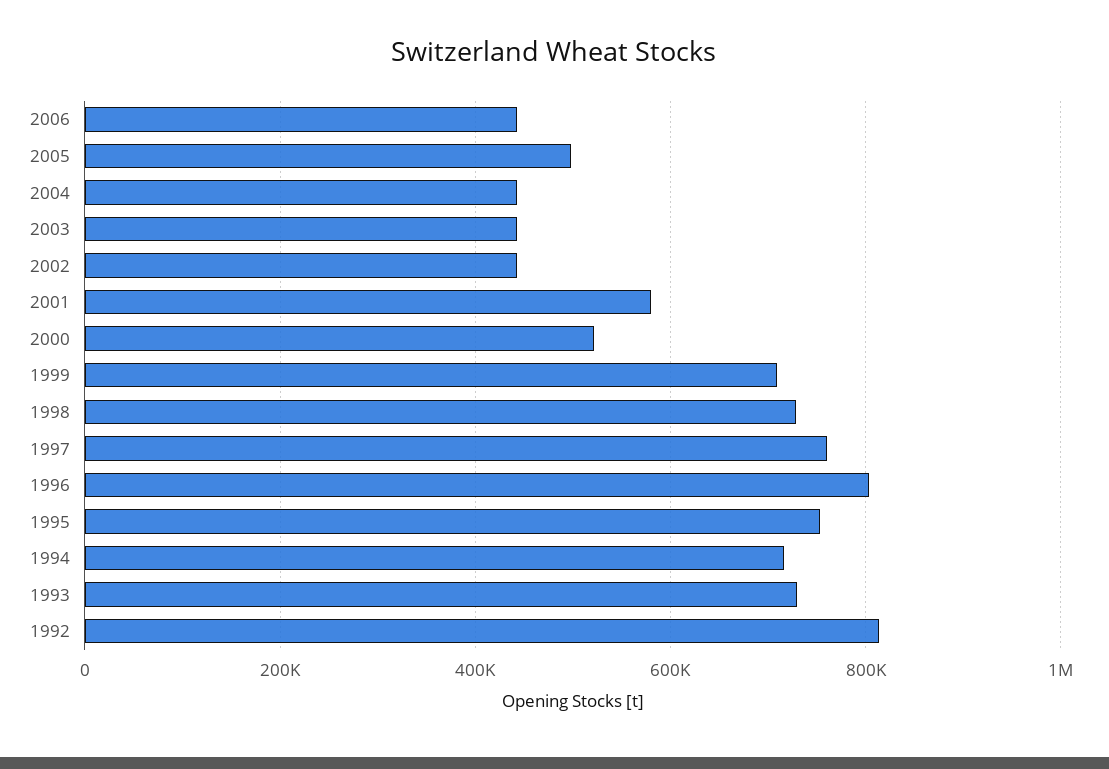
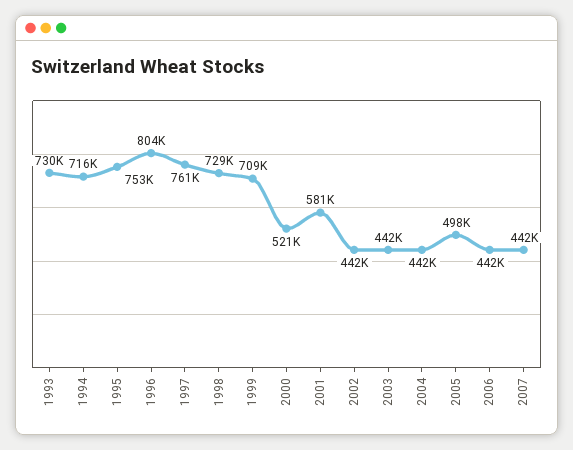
1992: 820000 -> none
2007: none -> 442000

